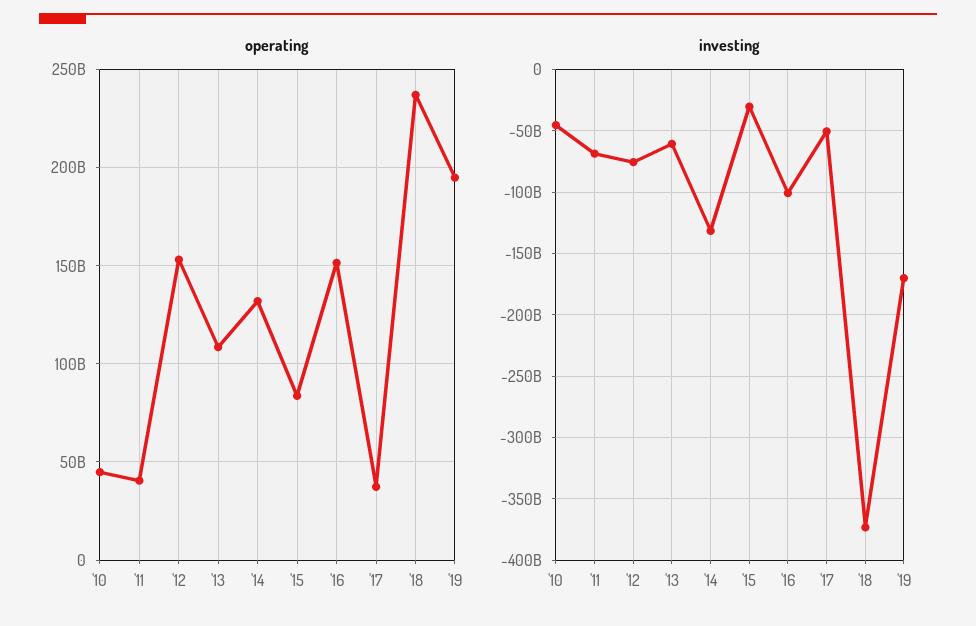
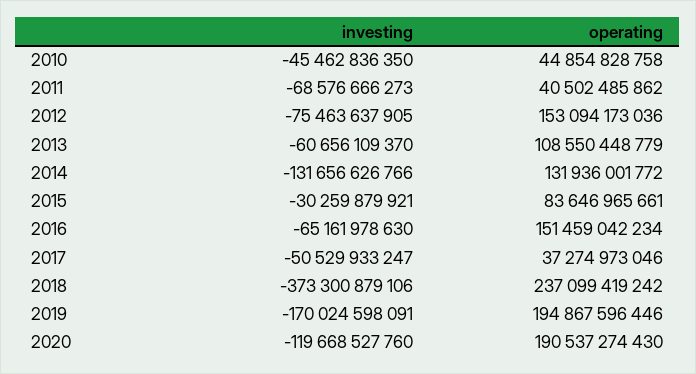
investing, '16: -100000000000 -> -65161978630
investing, 2020: none -> -119668527760
operating, 2020: none -> 190537274430

